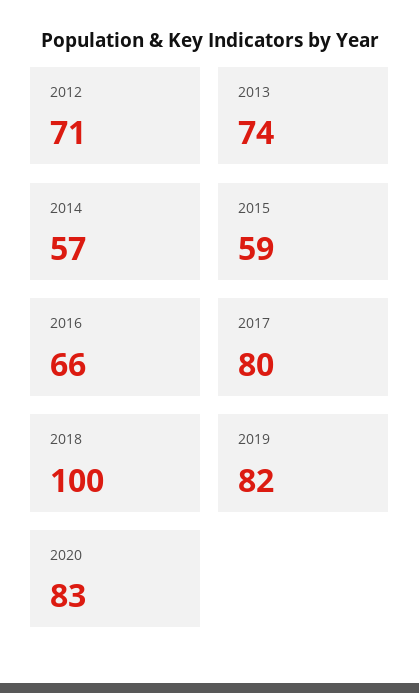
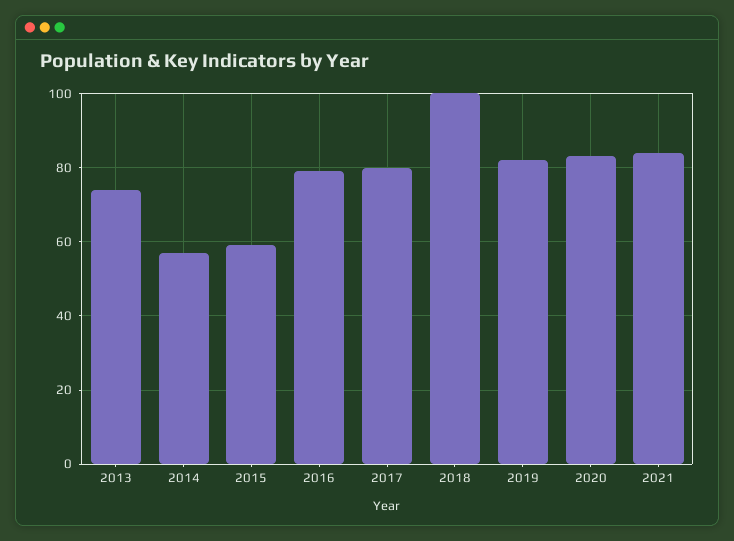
2012: 71 -> none
2016: 66 -> 80
2021: none -> 85

